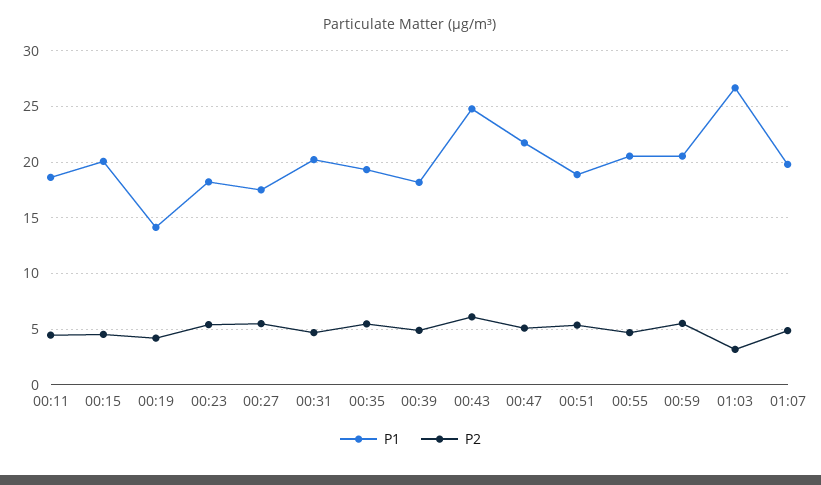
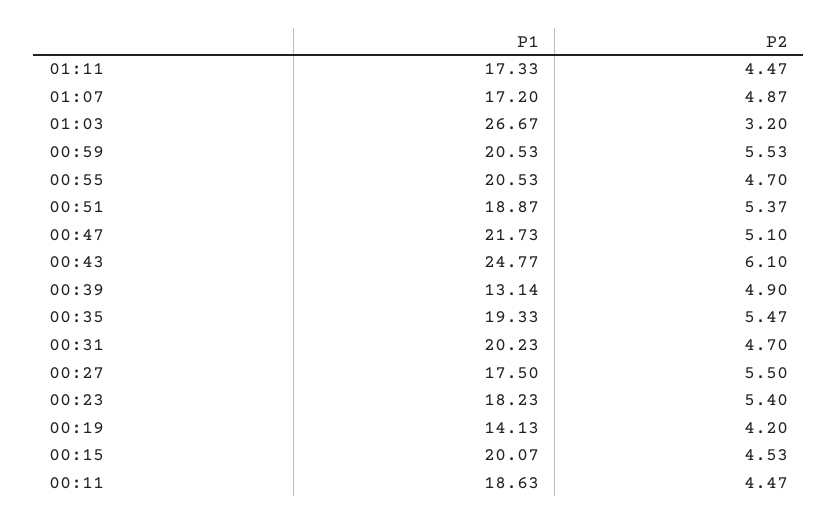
P1, 00:39: 18 -> 13.14
P1, 01:07: 20 -> 17.2
P1, 01:11: none -> 17.33
P2, 01:11: none -> 4.47

